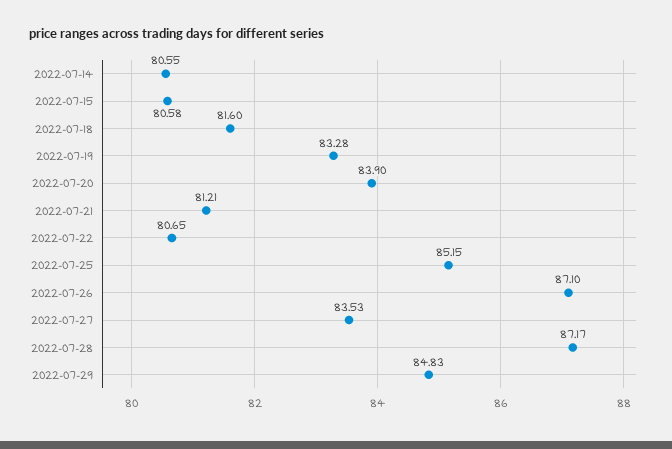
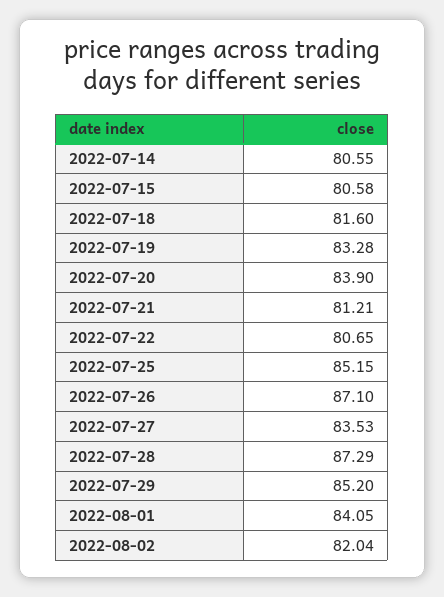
2022-07-28: 87.17 -> 87.29
2022-07-29: 84.83 -> 85.2
2022-08-01: none -> 84.05
2022-08-02: none -> 82.04

